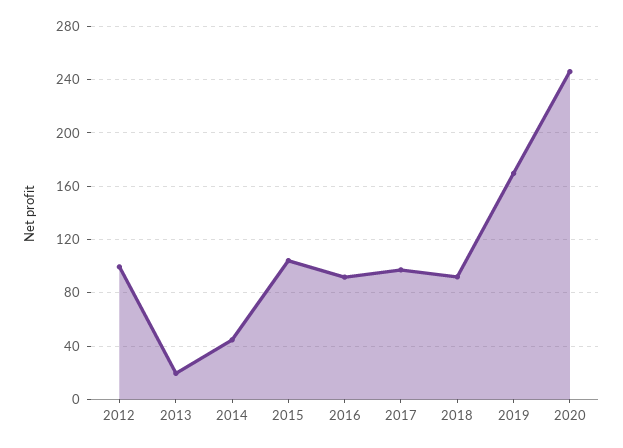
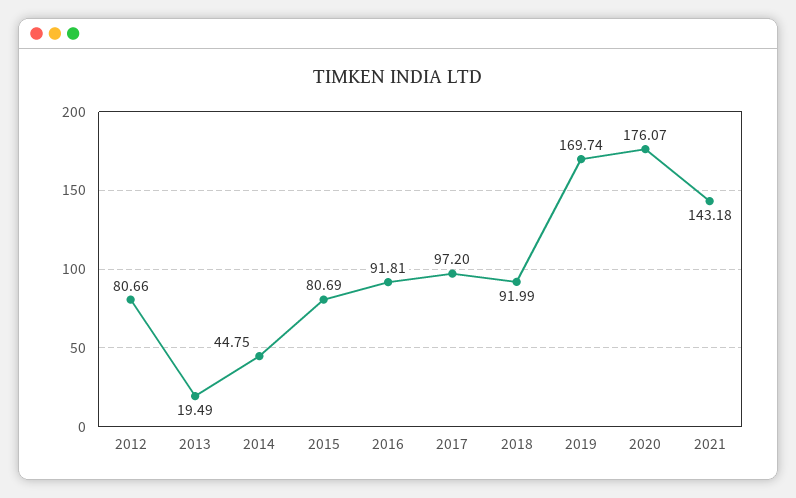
2012: 100 -> 80.66
2015: 105 -> 80.69
2020: 245 -> 176.07
2021: none -> 143.18

